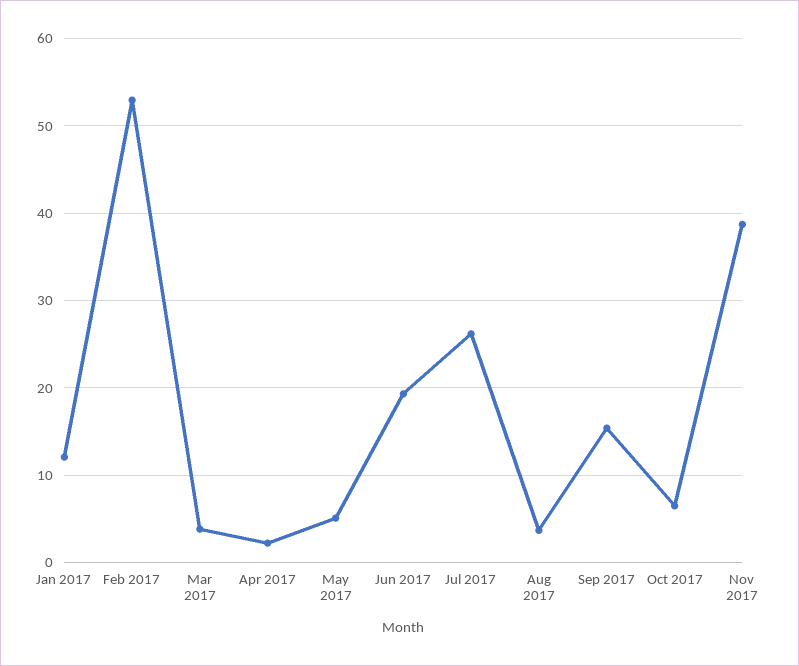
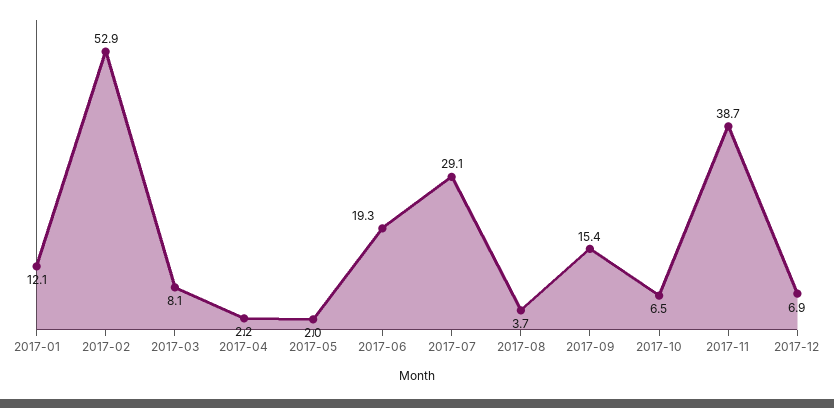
Mar 2017: 4 -> 8.1
May 2017: 5 -> 2
Jul 2017: 26 -> 29.1
2017-12: none -> 6.9

